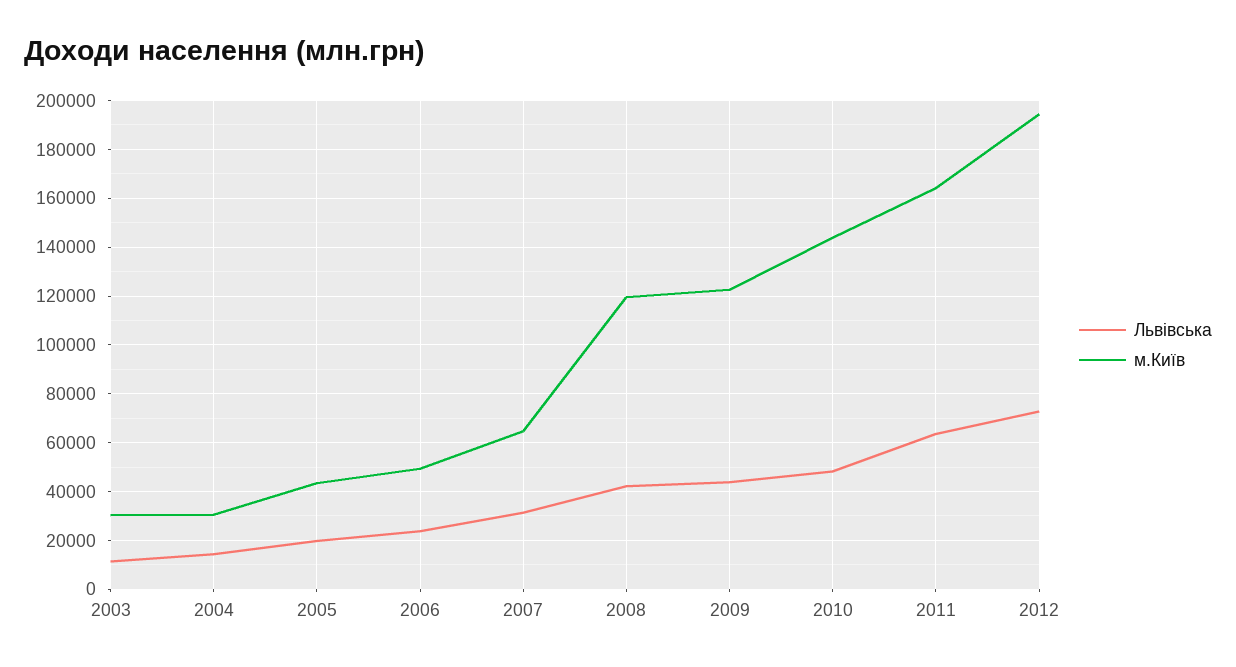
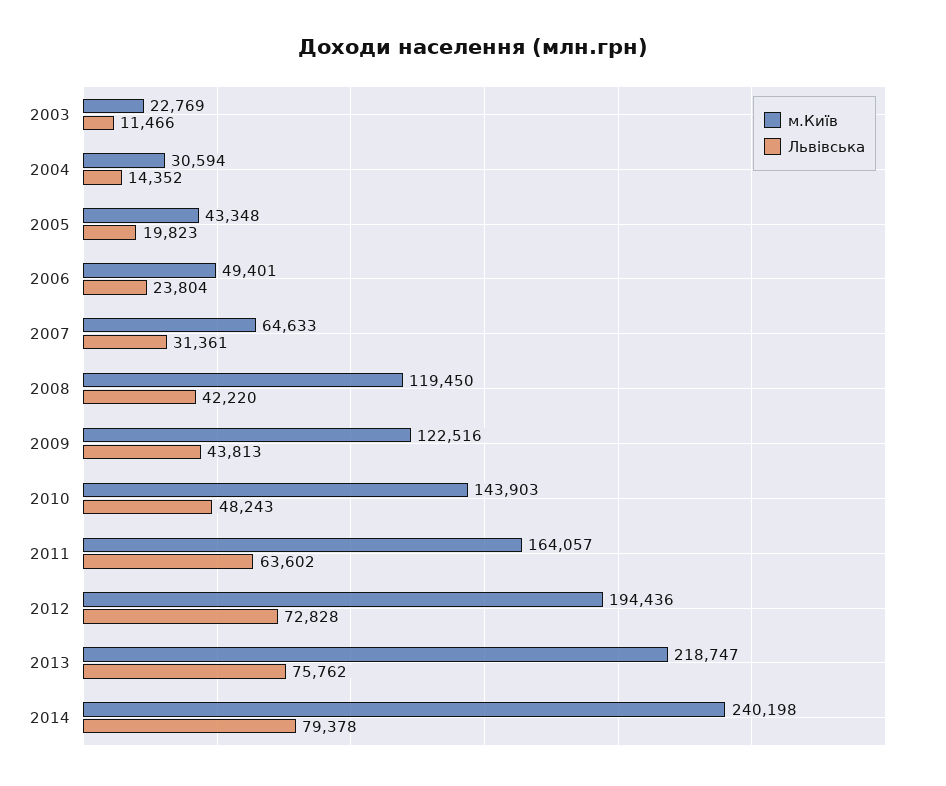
м.Київ, 2003: 30000 -> 22769
м.Київ, 2013: none -> 218747
Львівська, 2013: none -> 75762
м.Київ, 2014: none -> 240198
Львівська, 2014: none -> 79378

